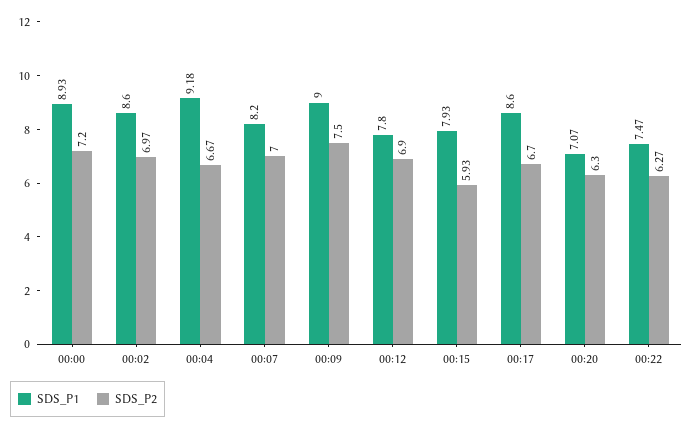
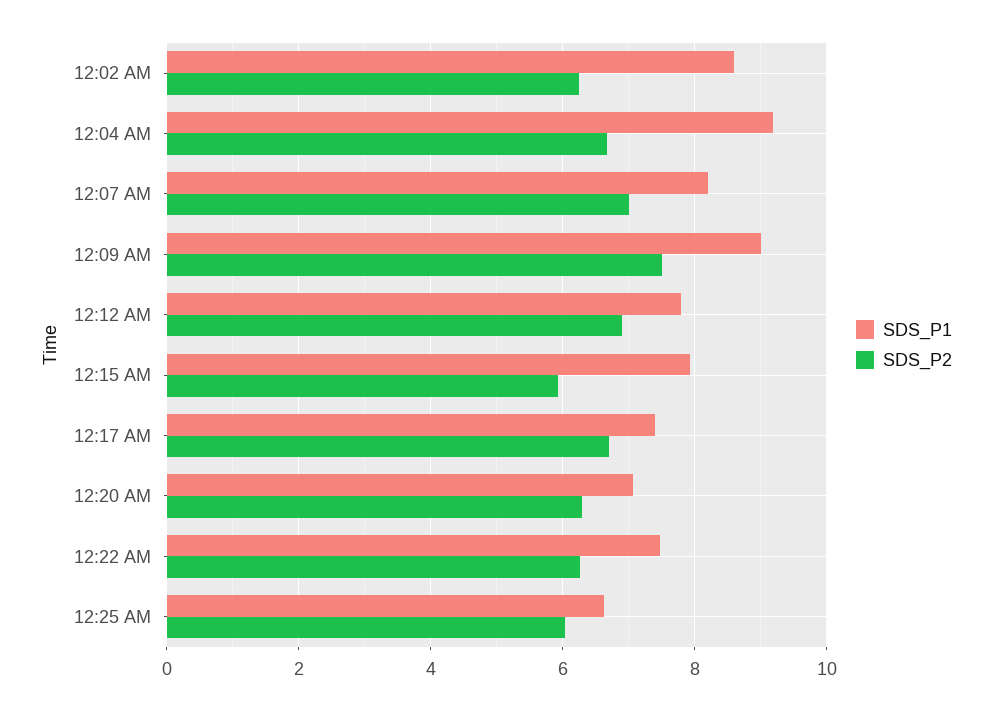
SDS_P1, 00:00: 8.93 -> none
SDS_P2, 00:00: 7.2 -> none
SDS_P2, 00:02: 6.97 -> 6.2
SDS_P1, 00:17: 8.6 -> 7.4
SDS_P1, 12:25 AM: none -> 6.6
SDS_P2, 12:25 AM: none -> 6

